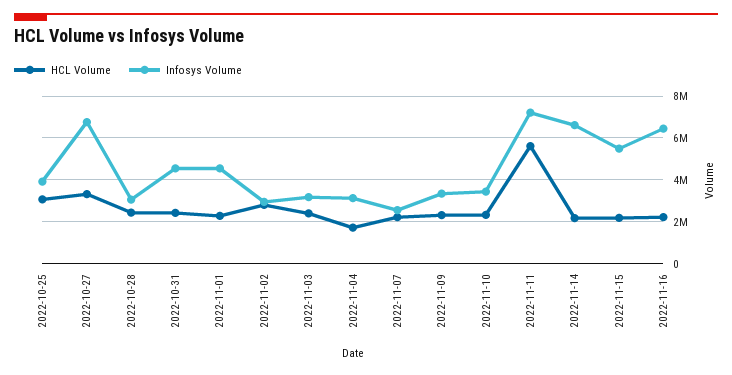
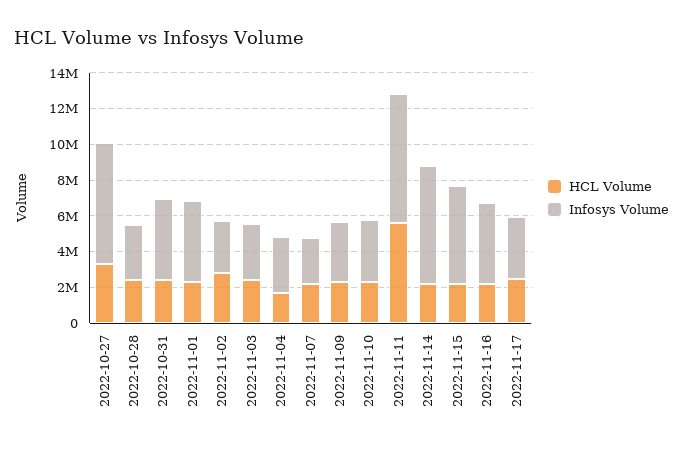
HCL Volume, 2022-10-25: 3000000 -> none
Infosys Volume, 2022-10-25: 4000000 -> none
Infosys Volume, 2022-11-16: 6500000 -> 4500000
HCL Volume, 2022-11-17: none -> 2500000
Infosys Volume, 2022-11-17: none -> 3500000

